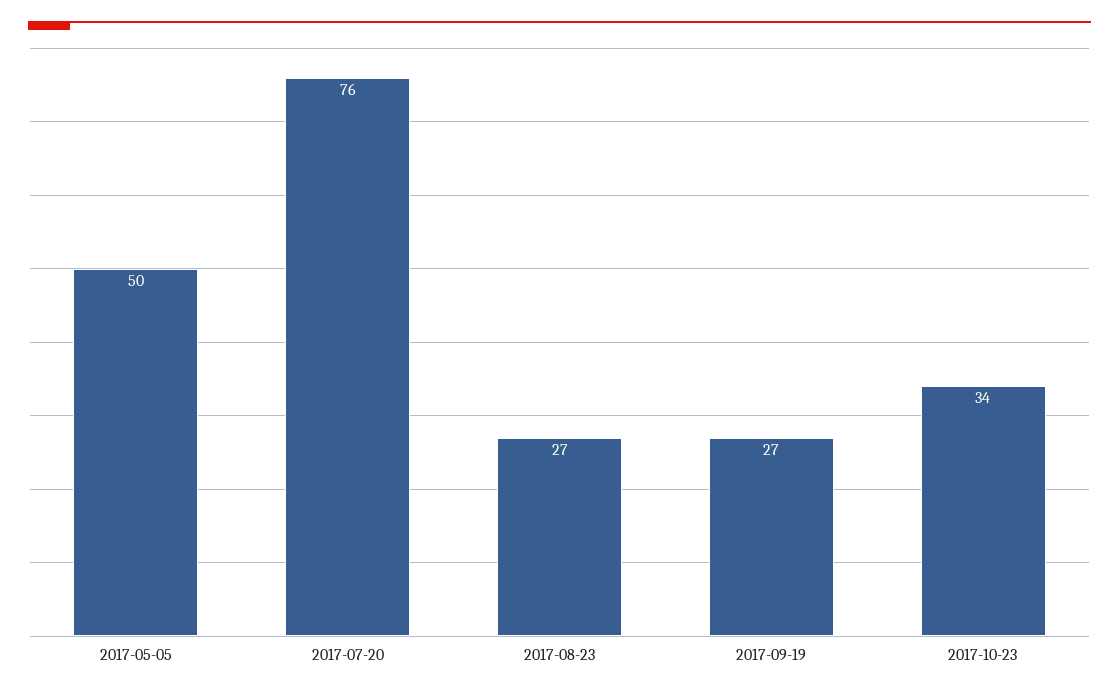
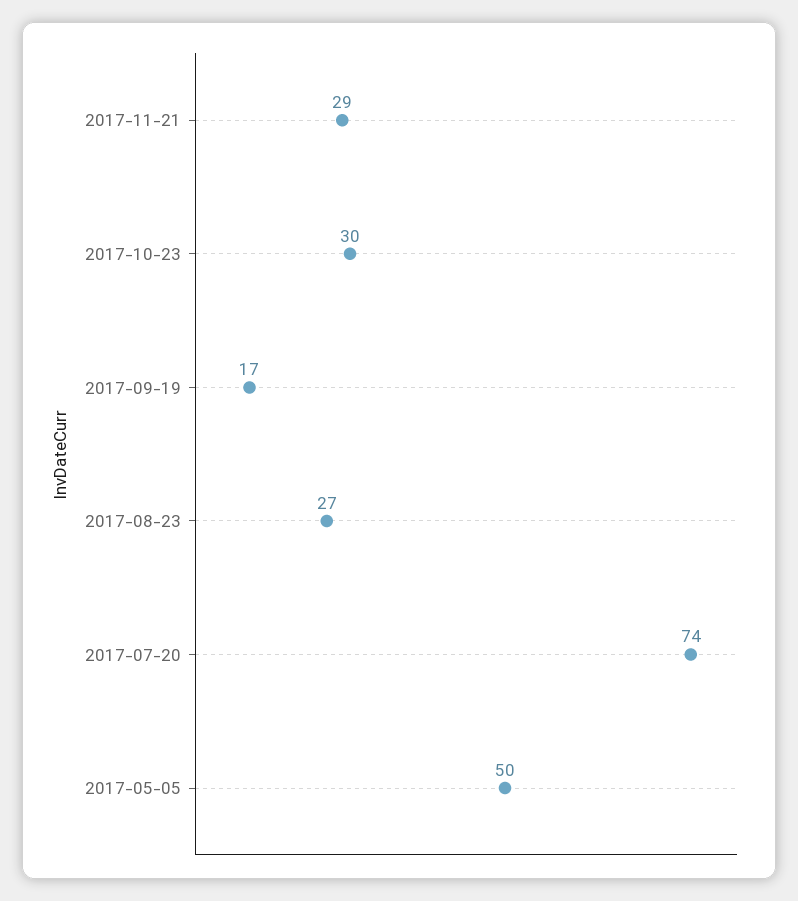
2017-07-20: 76 -> 74
2017-09-19: 27 -> 17
2017-10-23: 34 -> 30
2017-11-21: none -> 29

